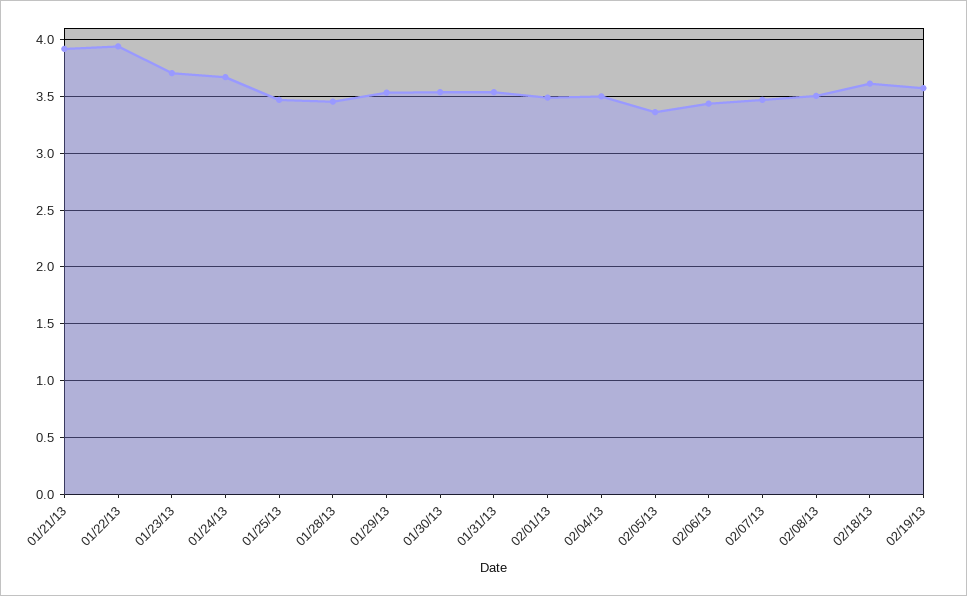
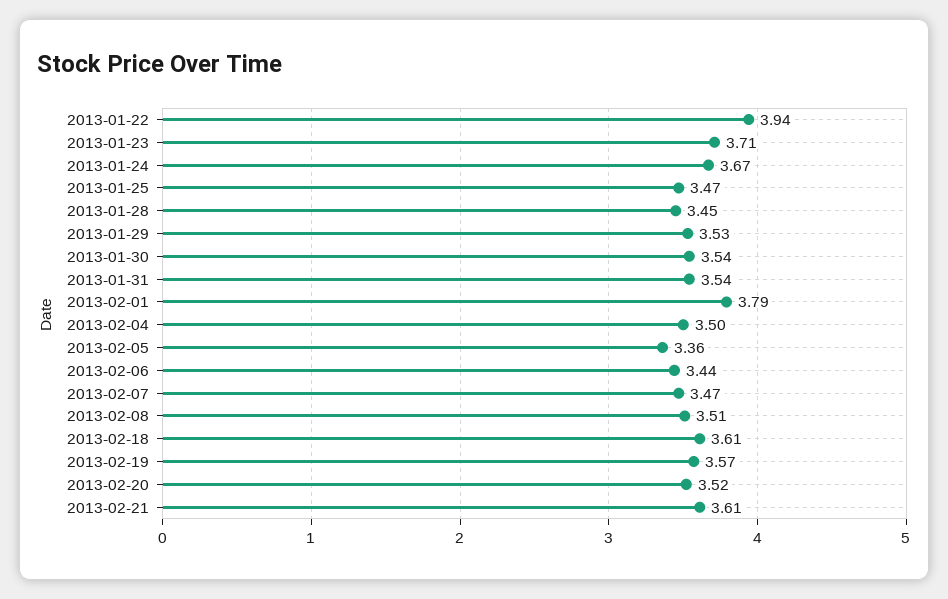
01/21/13: 3.9 -> none
02/01/13: 3.5 -> 3.79
2013-02-20: none -> 3.52
2013-02-21: none -> 3.61

